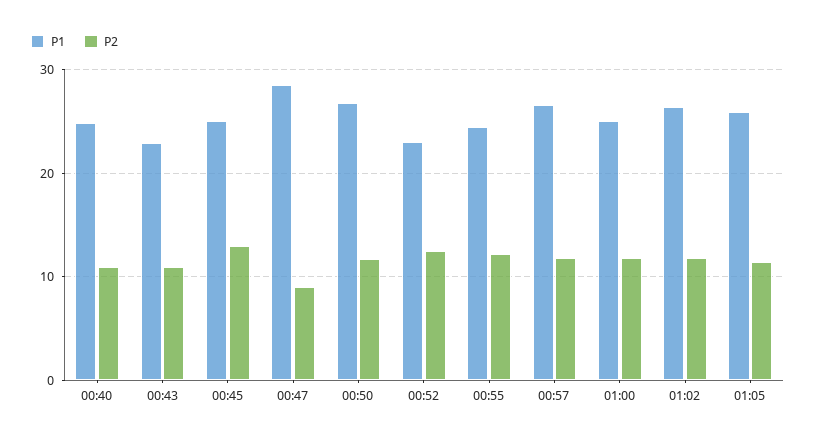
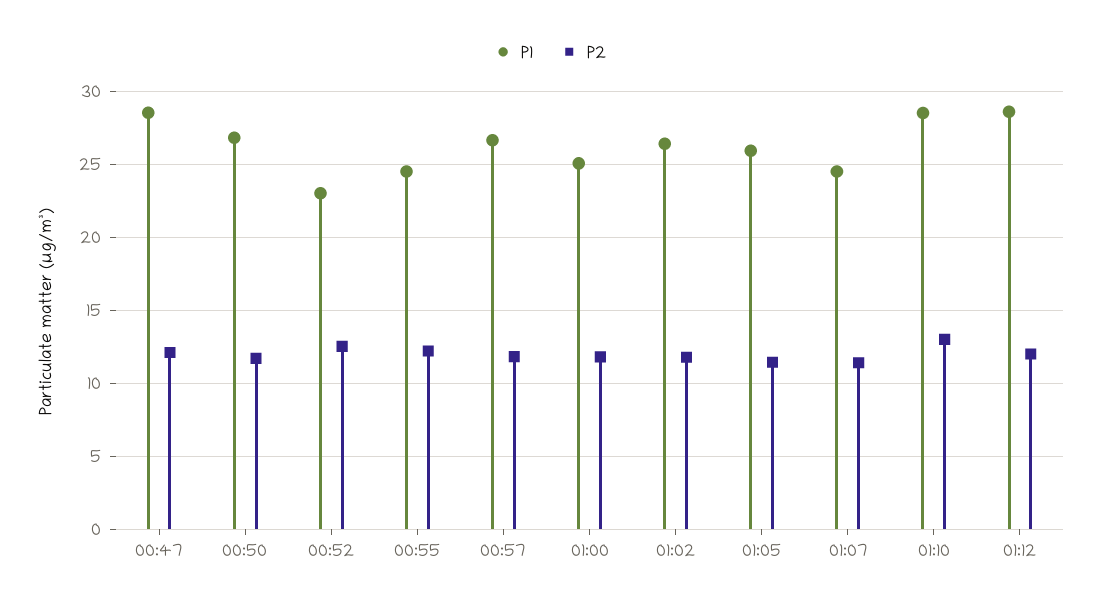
P1, 00:40: 25 -> none
P2, 00:40: 11 -> none
P1, 00:43: 23 -> none
P2, 00:43: 11 -> none
P1, 00:45: 25 -> none
P2, 00:45: 13 -> none
P2, 00:47: 9 -> 12
P1, 01:07: none -> 24.5
P2, 01:07: none -> 11.5
P1, 01:10: none -> 28.5
P2, 01:10: none -> 13
P1, 01:12: none -> 28.5
P2, 01:12: none -> 12

